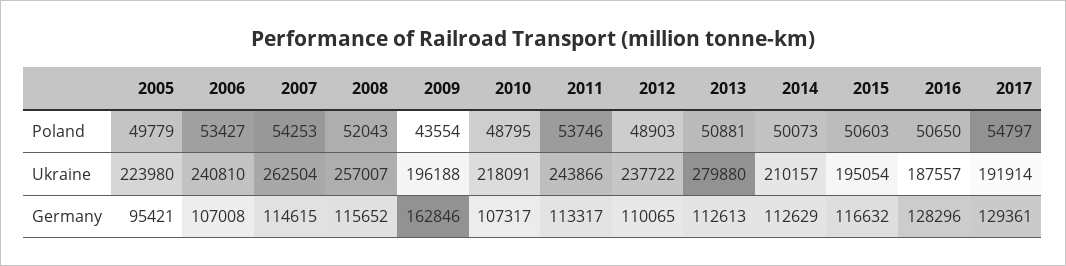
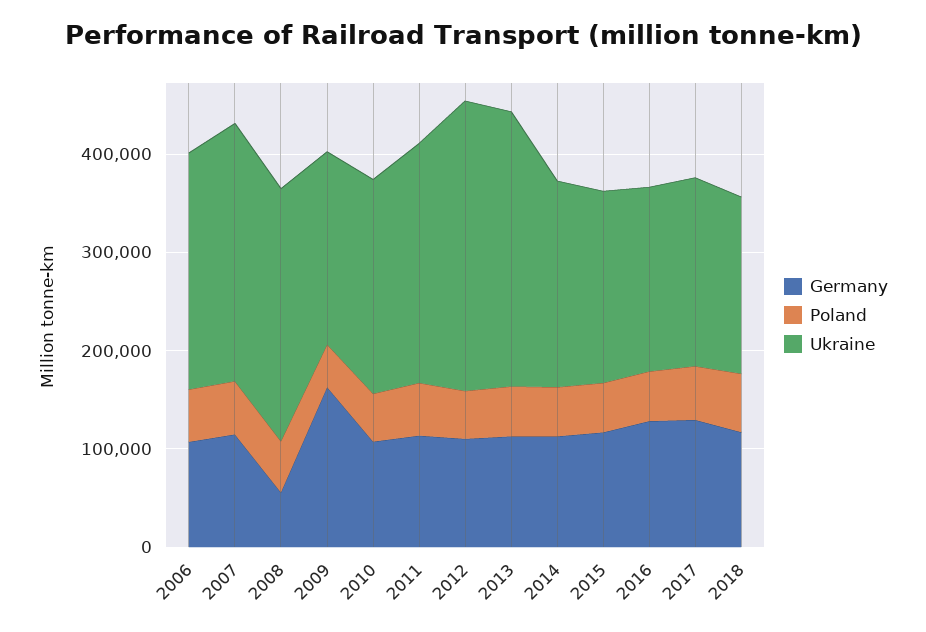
Poland, 2005: 49779 -> none
Ukraine, 2005: 223980 -> none
Ukraine, 2012: 237722 -> 300000
Germany, 2005: 95421 -> none
Germany, 2008: 115652 -> 60000
Germany, 2018: none -> 120000
Poland, 2018: none -> 60000
Ukraine, 2018: none -> 180000

